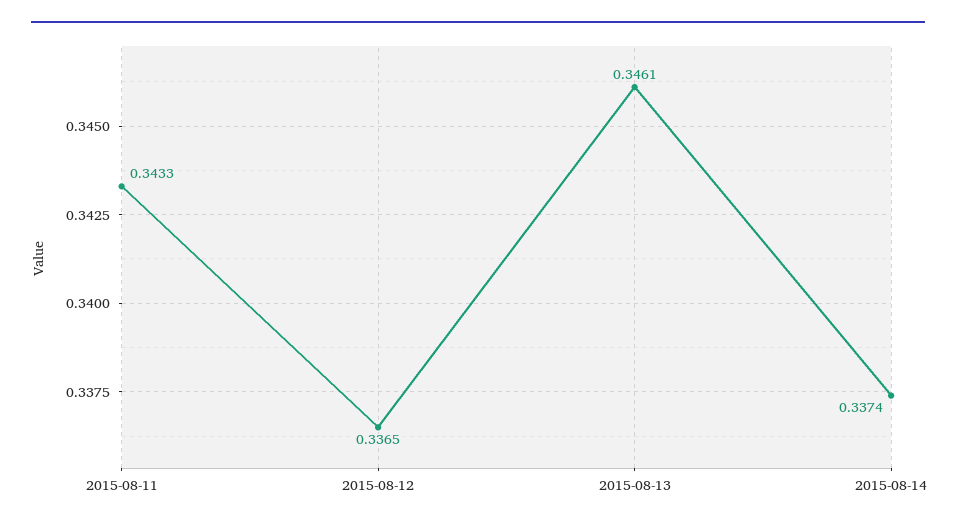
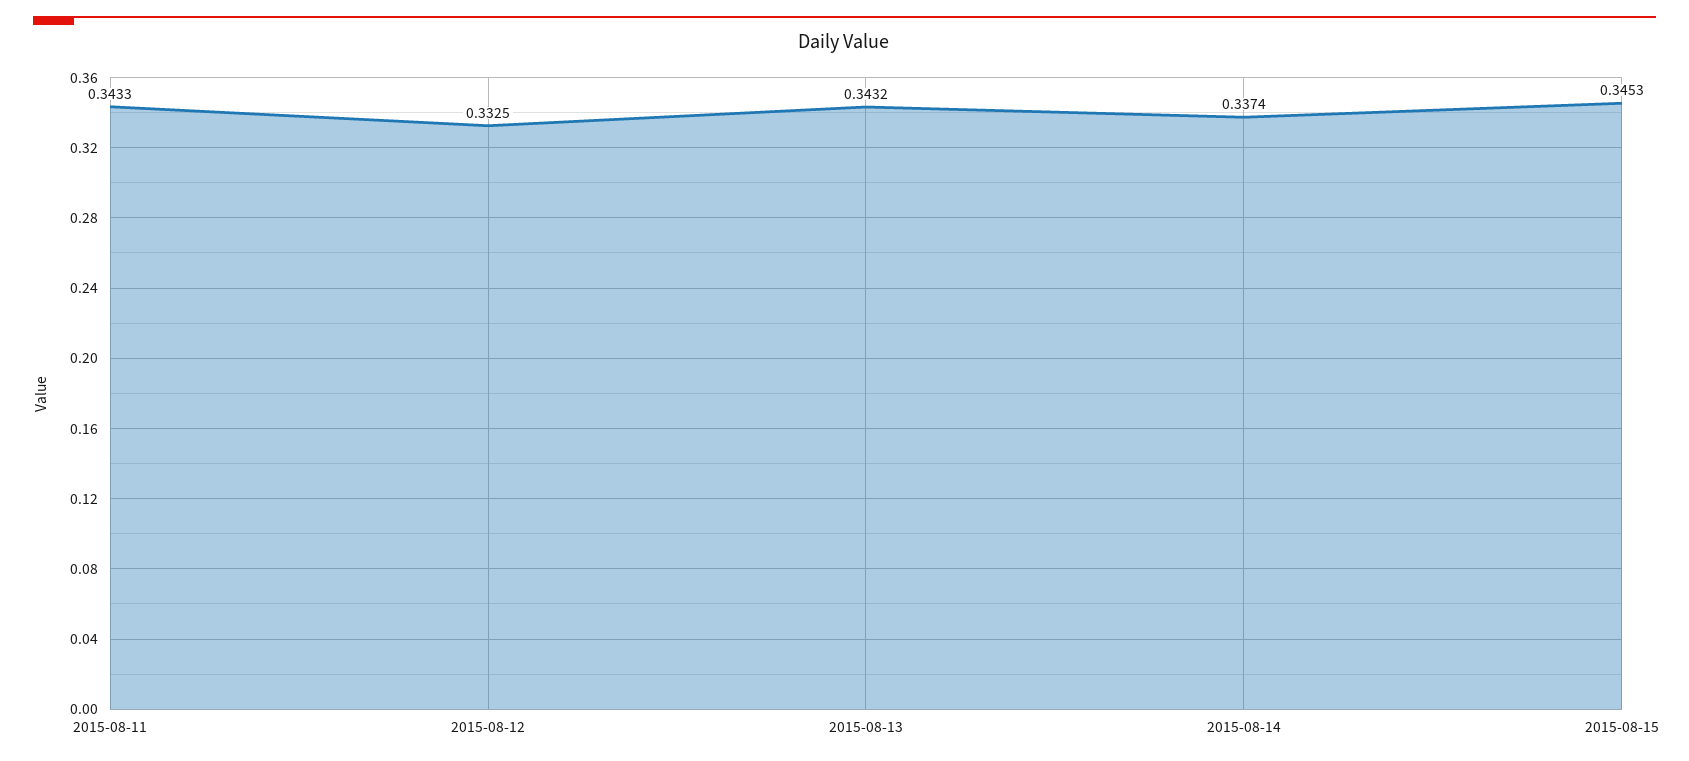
2015-08-12: 0.3365 -> 0.3325
2015-08-13: 0.3461 -> 0.3432
2015-08-15: none -> 0.3453

